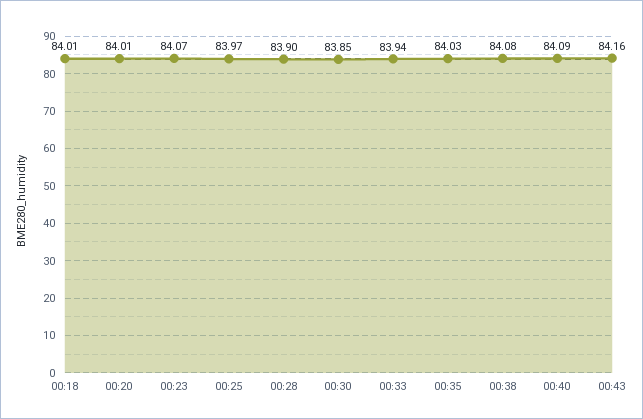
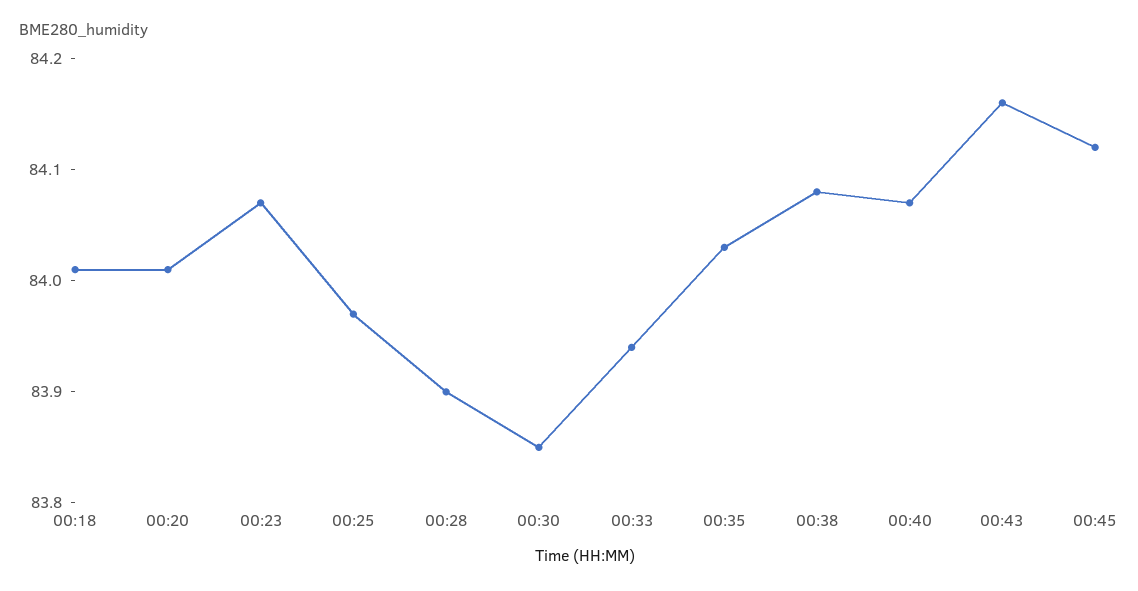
00:40: 84.09 -> 84.07
00:45: none -> 84.12

